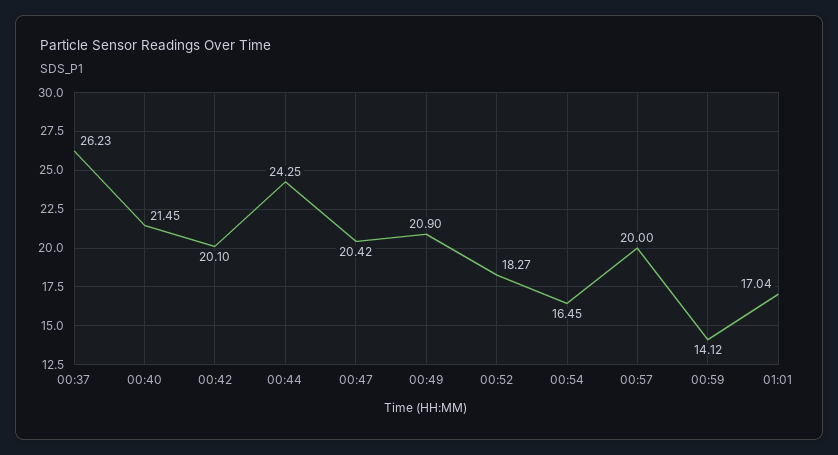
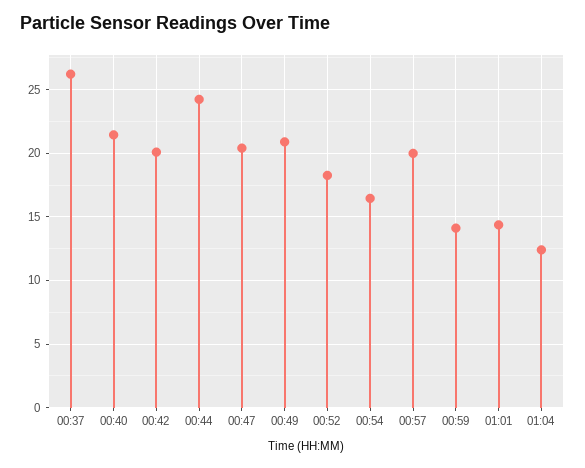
01:01: 17.04 -> 14.5
01:04: none -> 12.5

